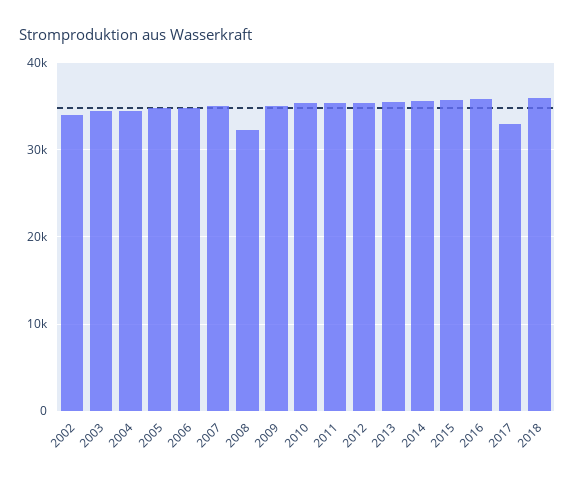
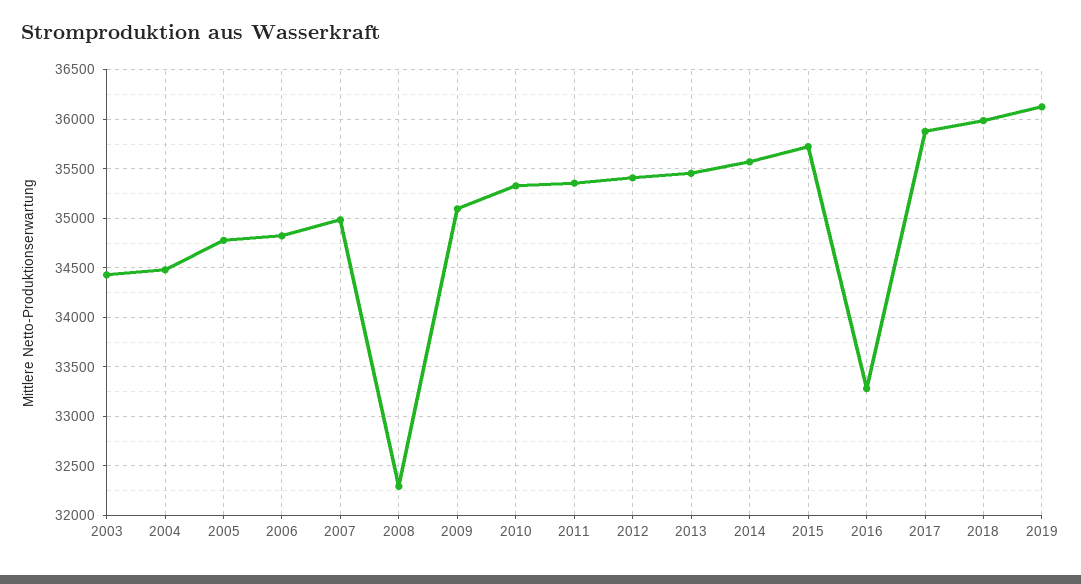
2002: 34000 -> none
2016: 36000 -> 33300
2017: 33000 -> 35900
2019: none -> 36100

